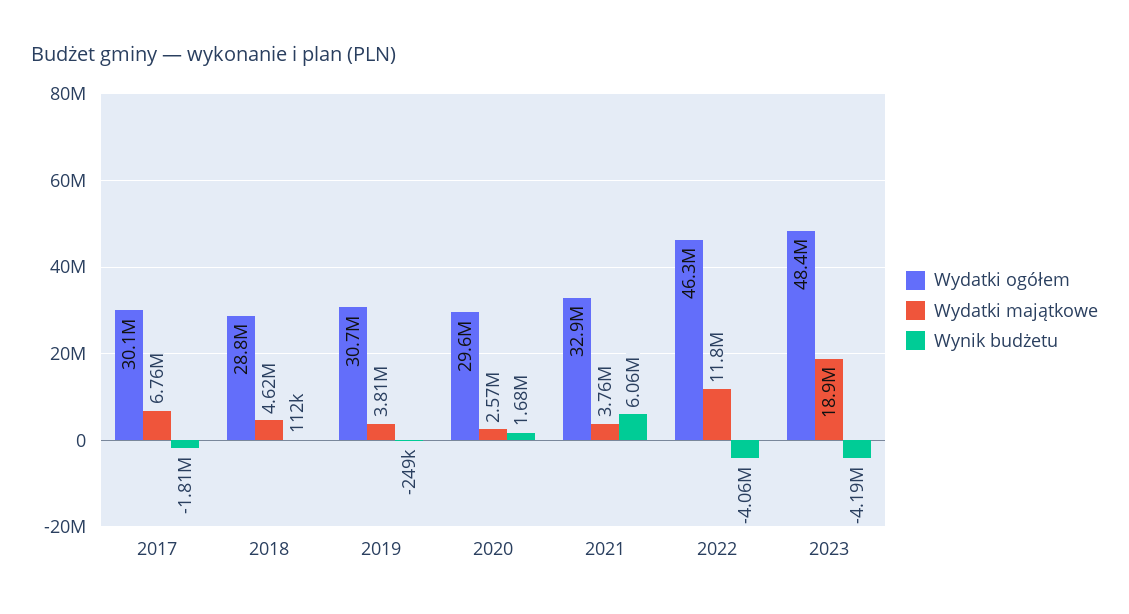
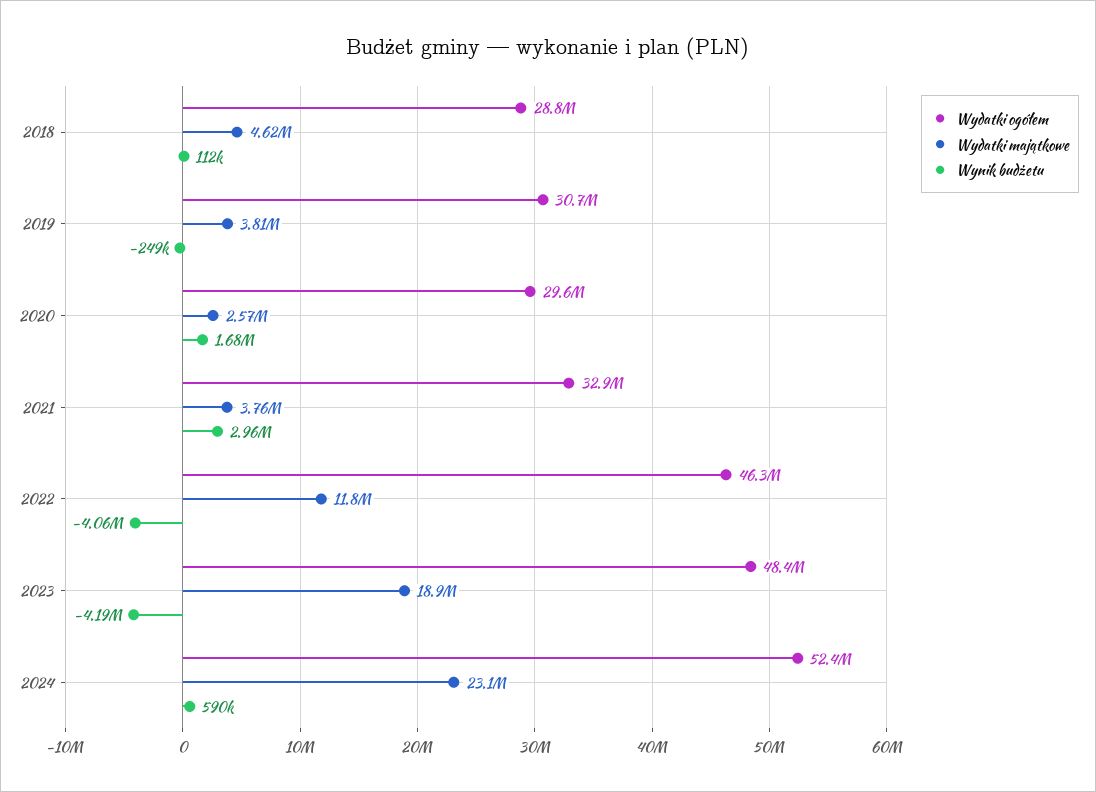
Wydatki ogółem, 2017: 30100000 -> none
Wydatki majątkowe, 2017: 6760000 -> none
Wynik budżetu, 2017: -1810000 -> none
Wynik budżetu, 2021: 6060000 -> 2960000
Wydatki ogółem, 2024: none -> 52400000
Wydatki majątkowe, 2024: none -> 23100000
Wynik budżetu, 2024: none -> 590000

